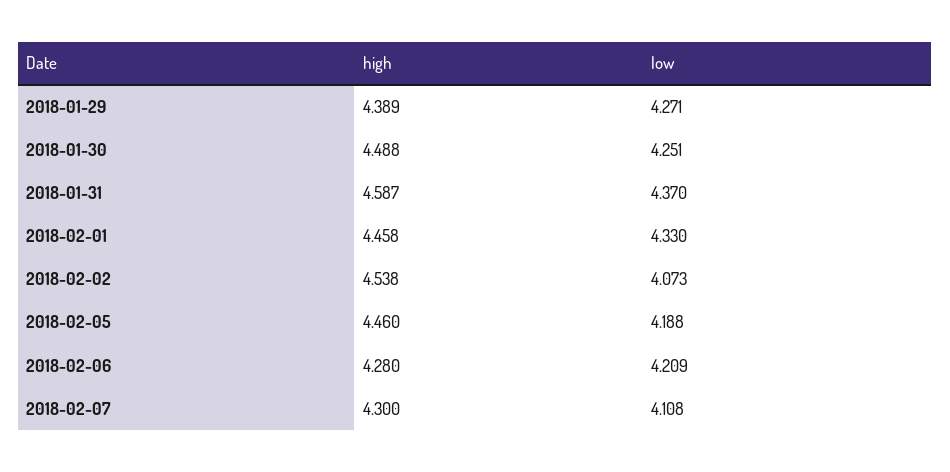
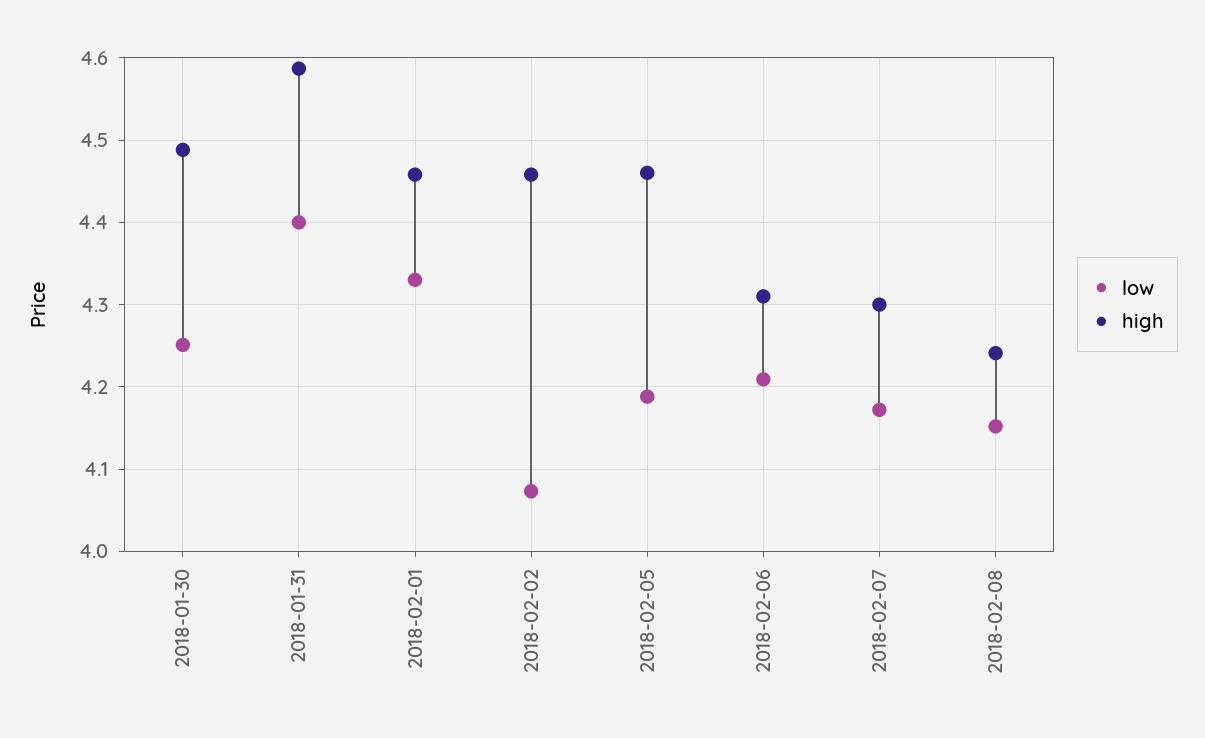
high, 2018-01-29: 4.389 -> none
low, 2018-01-29: 4.271 -> none
low, 2018-01-31: 4.37 -> 4.4
high, 2018-02-02: 4.538 -> 4.46
high, 2018-02-06: 4.28 -> 4.31
low, 2018-02-07: 4.108 -> 4.17
low, 2018-02-08: none -> 4.15
high, 2018-02-08: none -> 4.24

